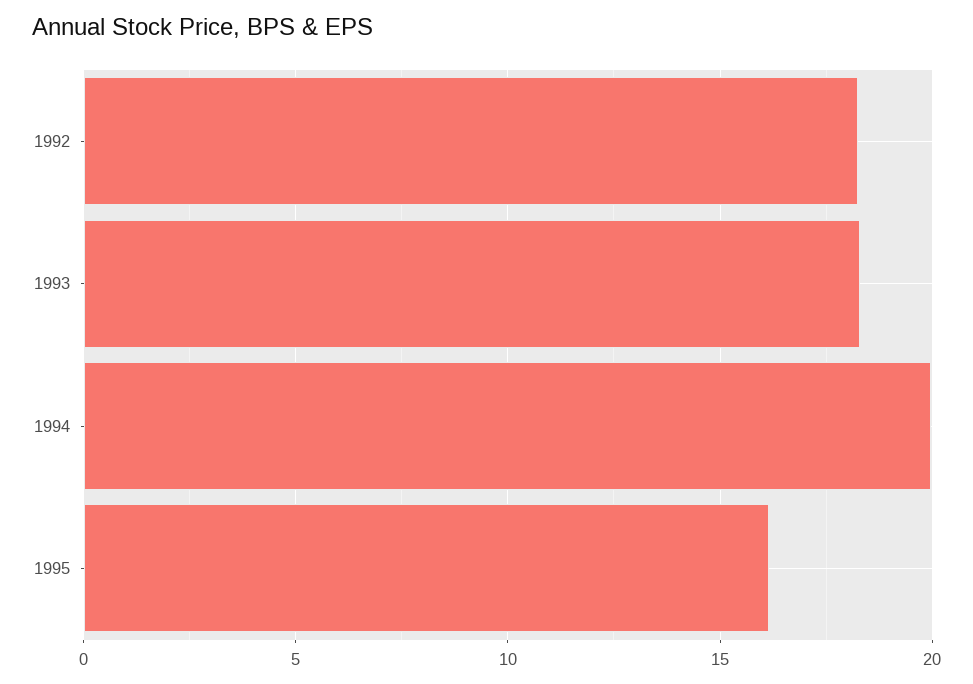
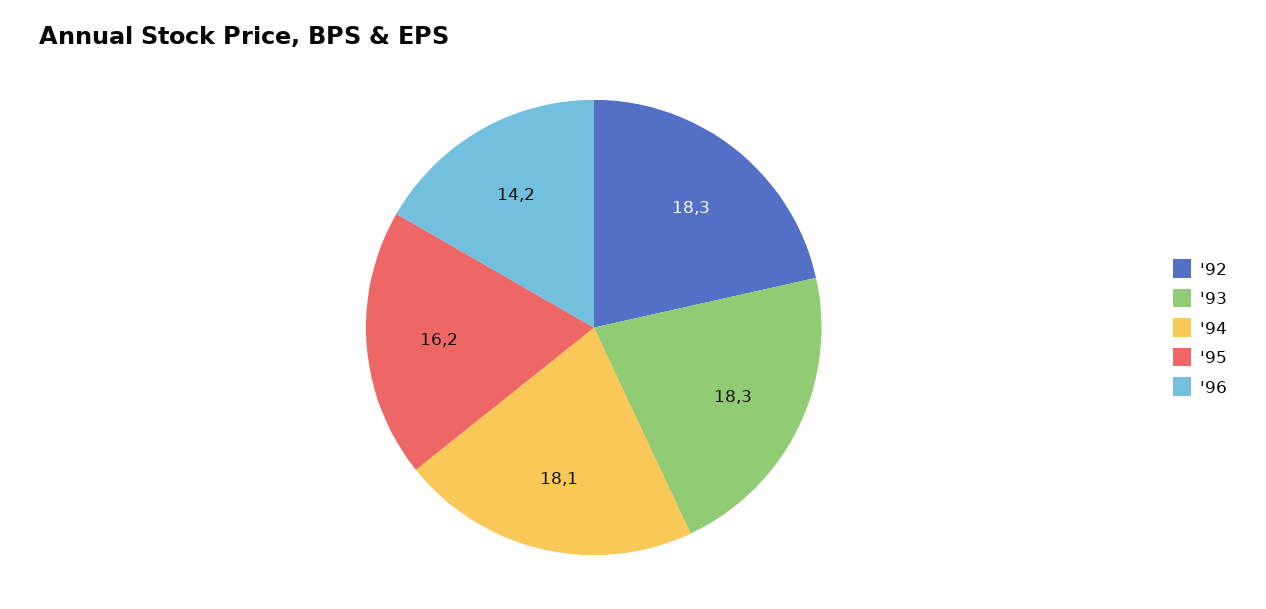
1994: 20 -> 18.1
'96: none -> 14.2

